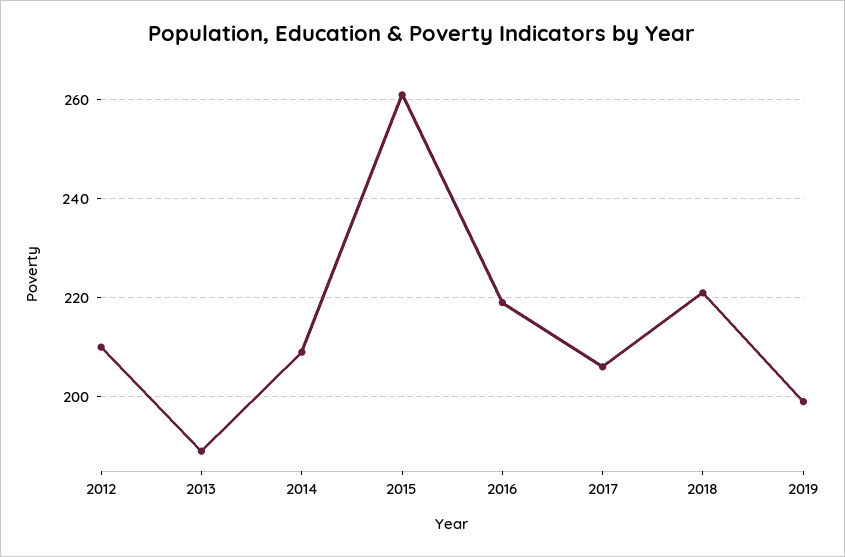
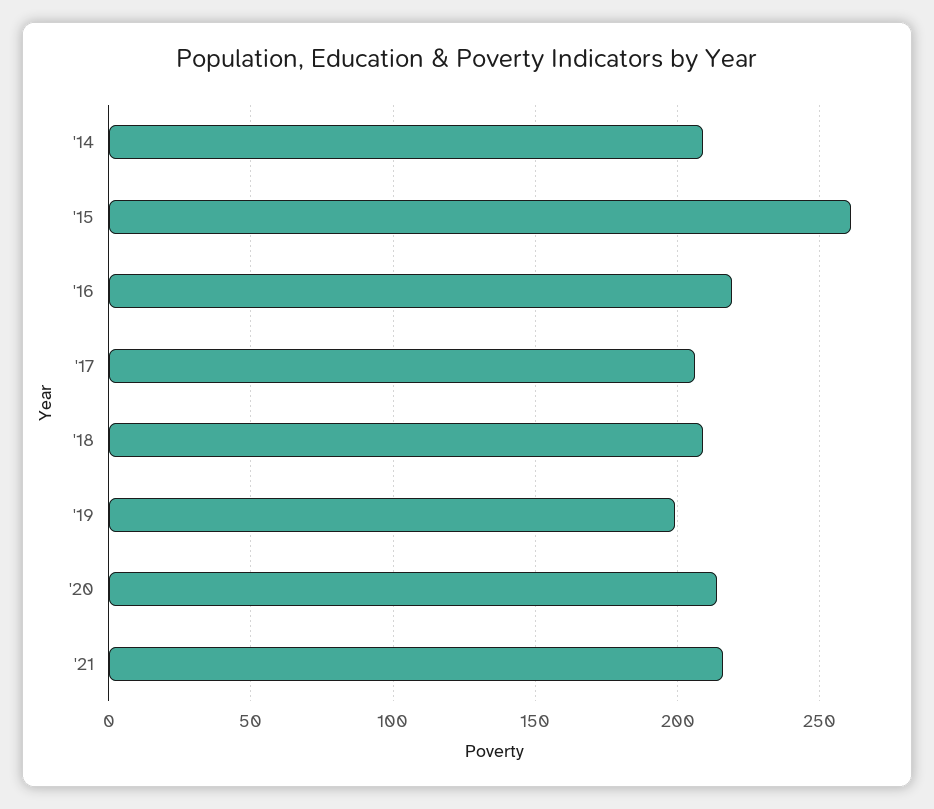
2012: 210 -> none
2013: 190 -> none
2018: 220 -> 210
'20: none -> 215
'21: none -> 215

